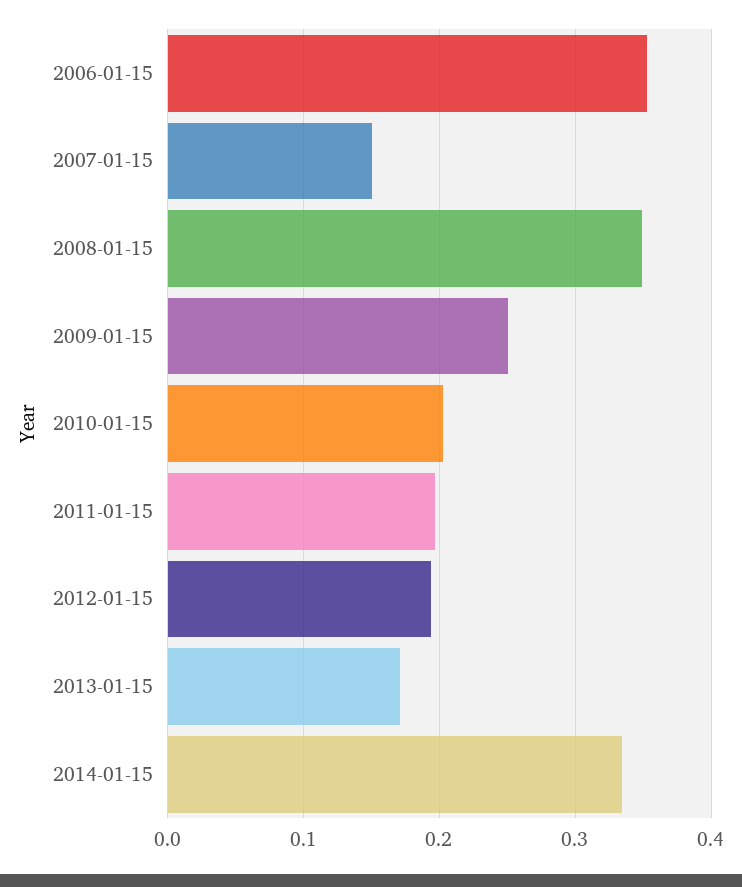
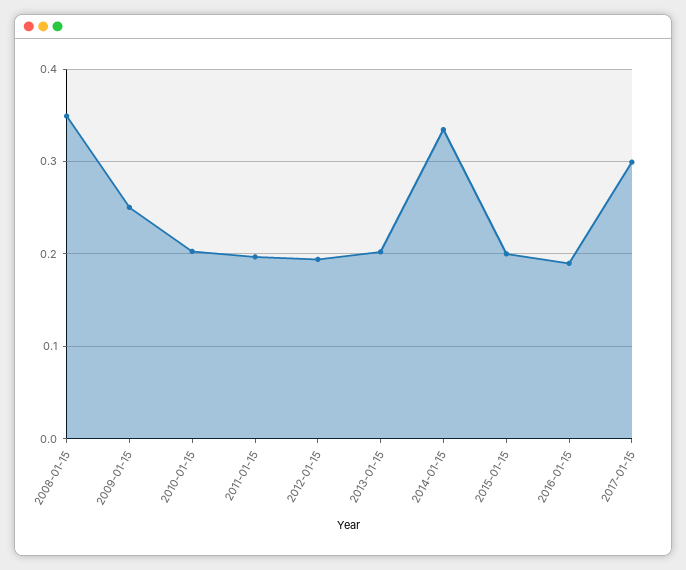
2006-01-15: 0.35 -> none
2007-01-15: 0.15 -> none
2013-01-15: 0.17 -> 0.2
2015-01-15: none -> 0.2
2016-01-15: none -> 0.19
2017-01-15: none -> 0.3

